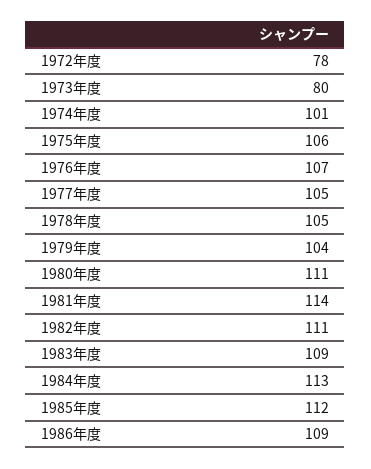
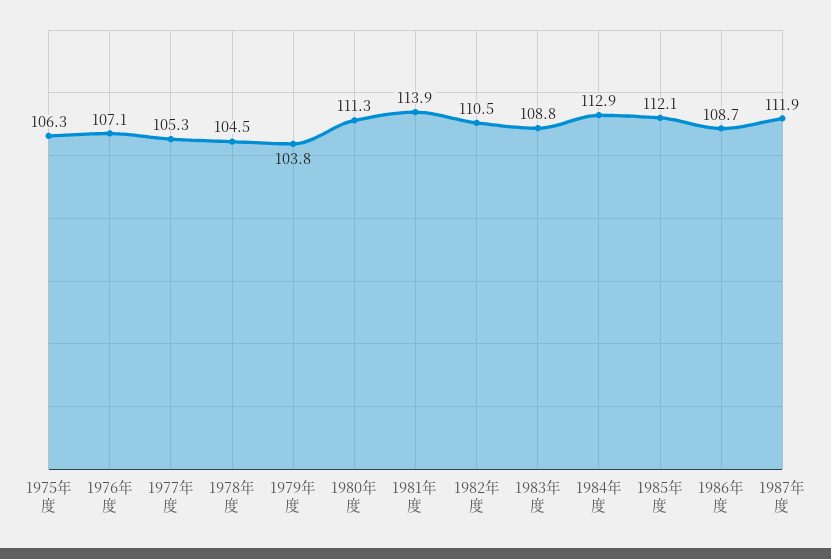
1972年度: 78 -> none
1973年度: 80 -> none
1974年度: 101 -> none
1987年度: none -> 111.9

